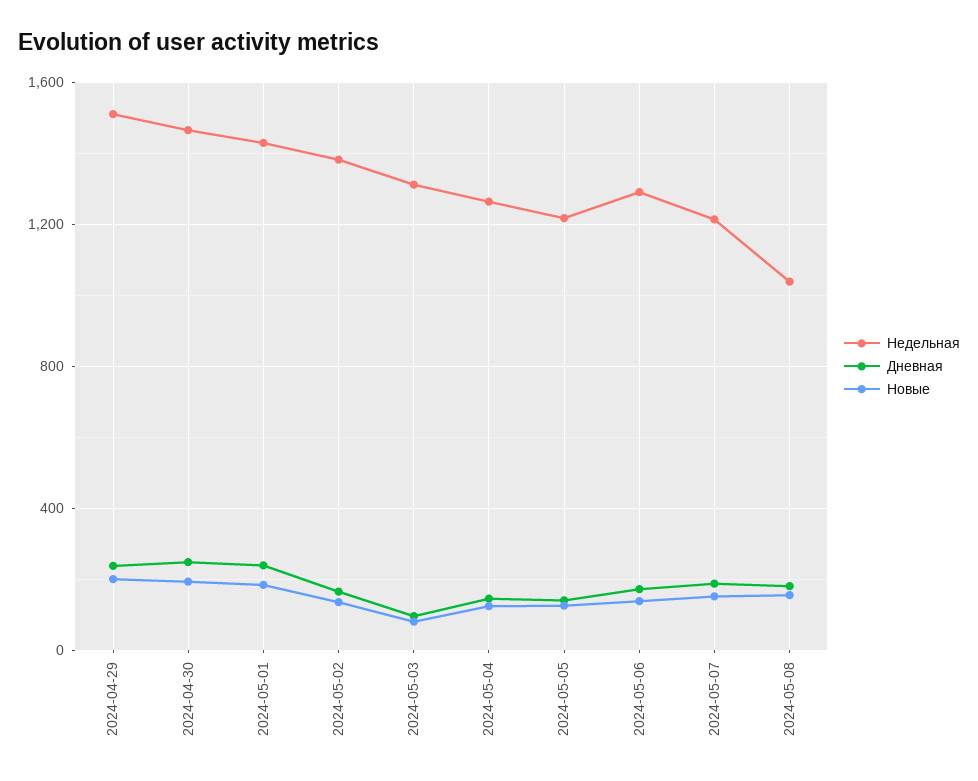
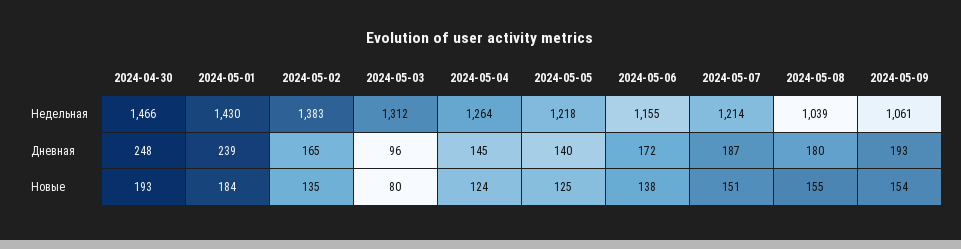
Недельная, 2024-04-29: 1500 -> none
Дневная, 2024-04-29: 250 -> none
Новые, 2024-04-29: 200 -> none
Недельная, 2024-05-06: 1300 -> 1155
Недельная, 2024-05-09: none -> 1061
Дневная, 2024-05-09: none -> 193
Новые, 2024-05-09: none -> 154

